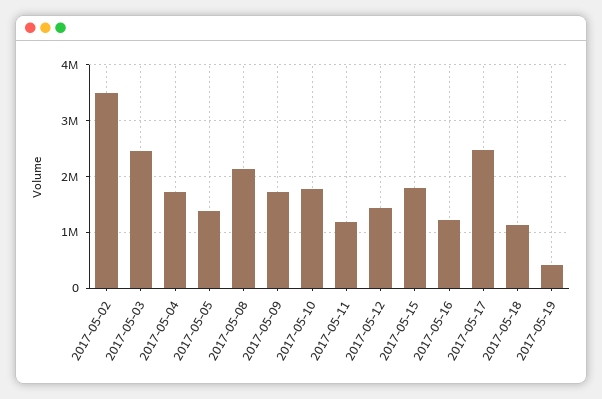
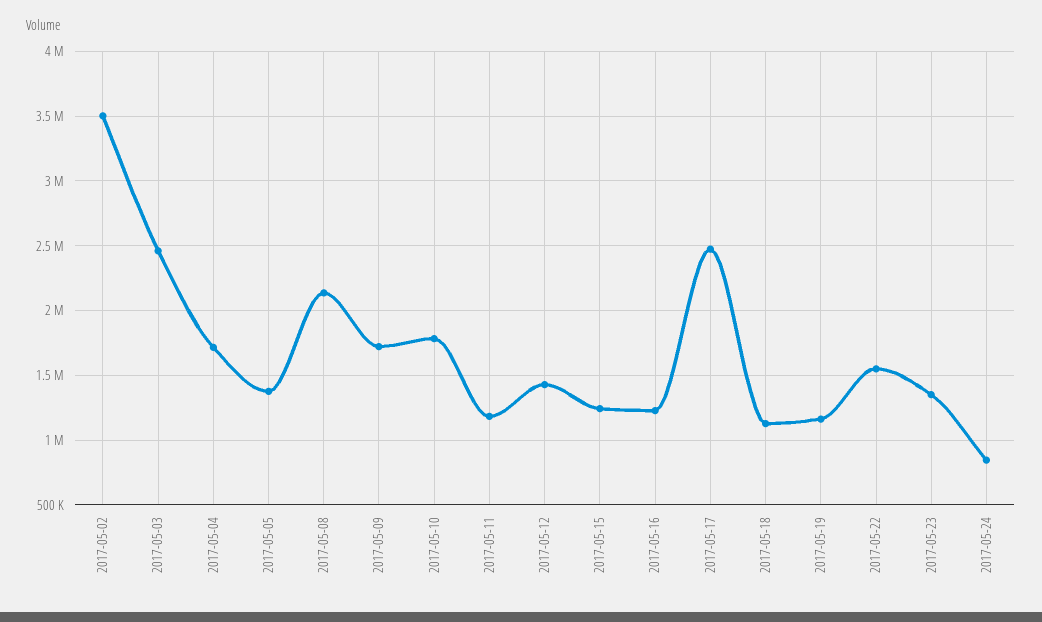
2017-05-15: 1800000 -> 1250000
2017-05-19: 400000 -> 1150000
2017-05-22: none -> 1550000
2017-05-23: none -> 1350000
2017-05-24: none -> 850000

